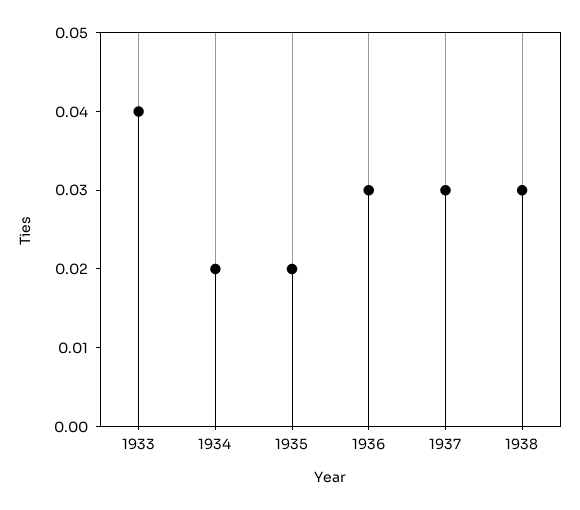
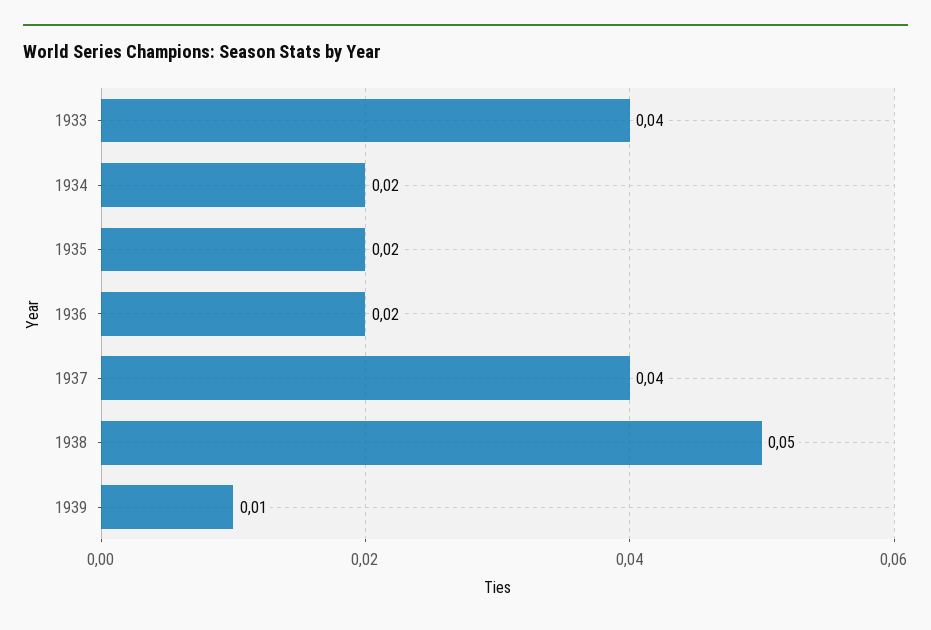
1936: 0.03 -> 0.02
1937: 0.03 -> 0.04
1938: 0.03 -> 0.05
1939: none -> 0.01

